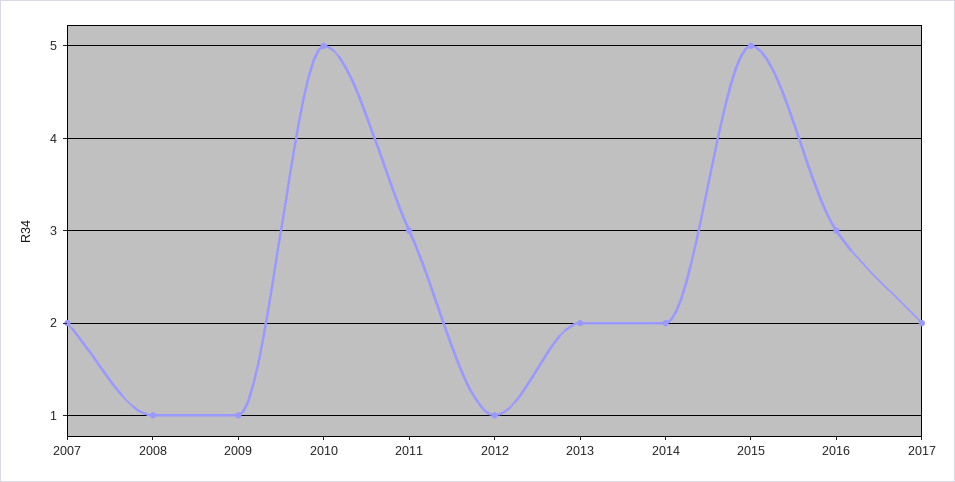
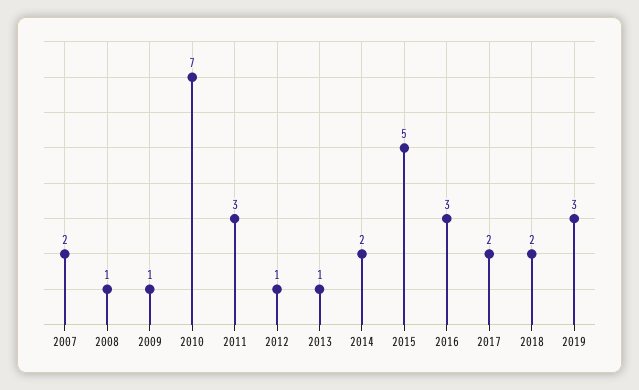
2010: 5 -> 7
2013: 2 -> 1
2018: none -> 2
2019: none -> 3

